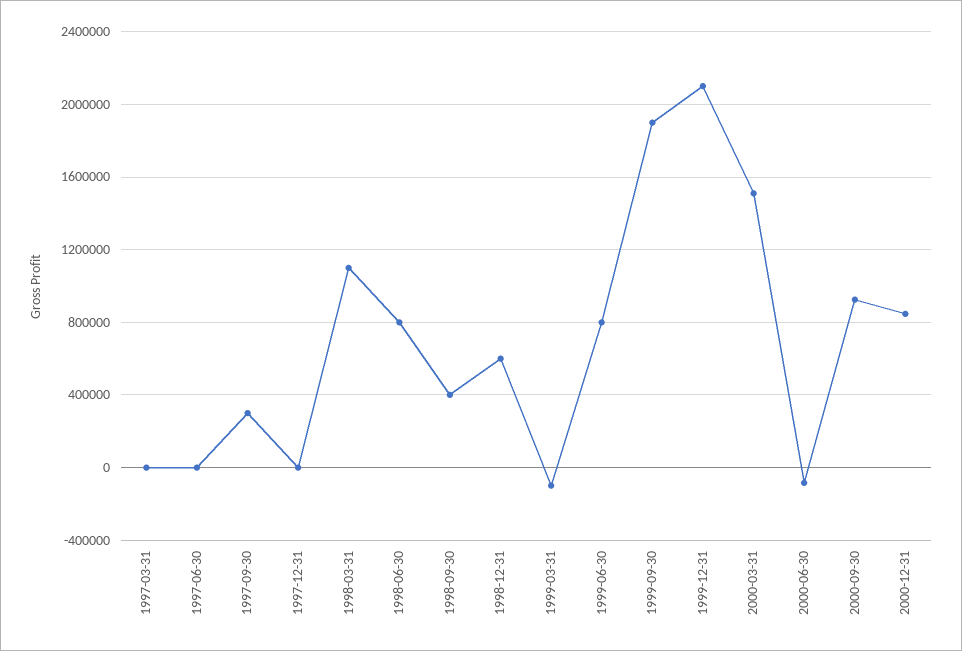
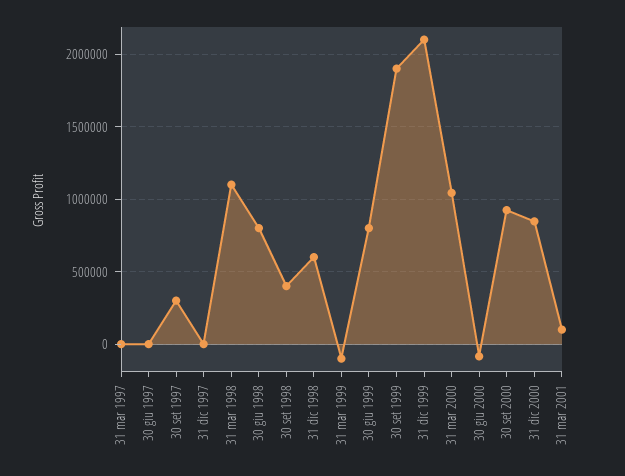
2000-03-31: 1500000 -> 1050000
31 mar 2001: none -> 100000

